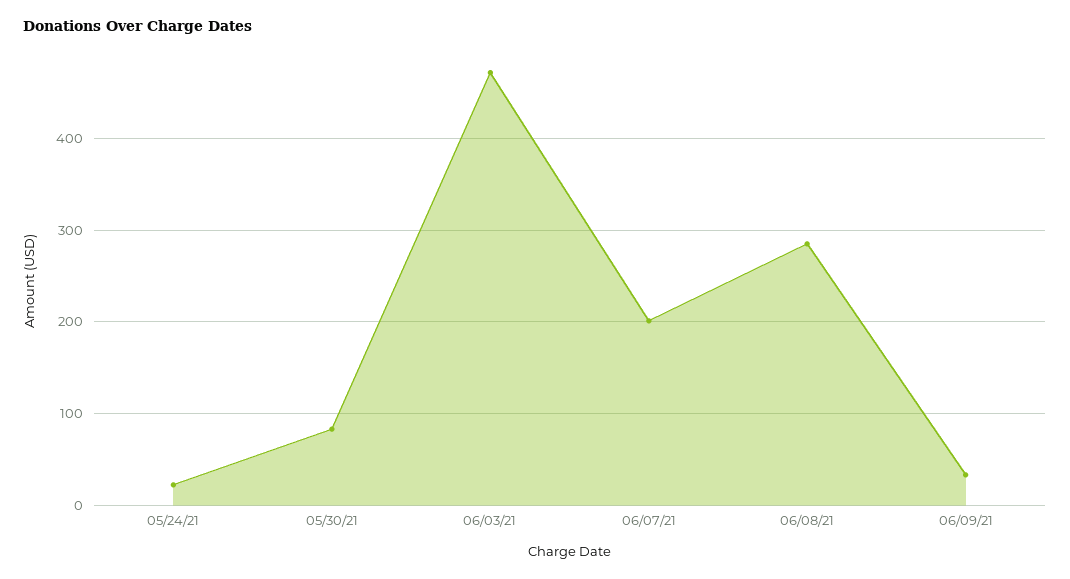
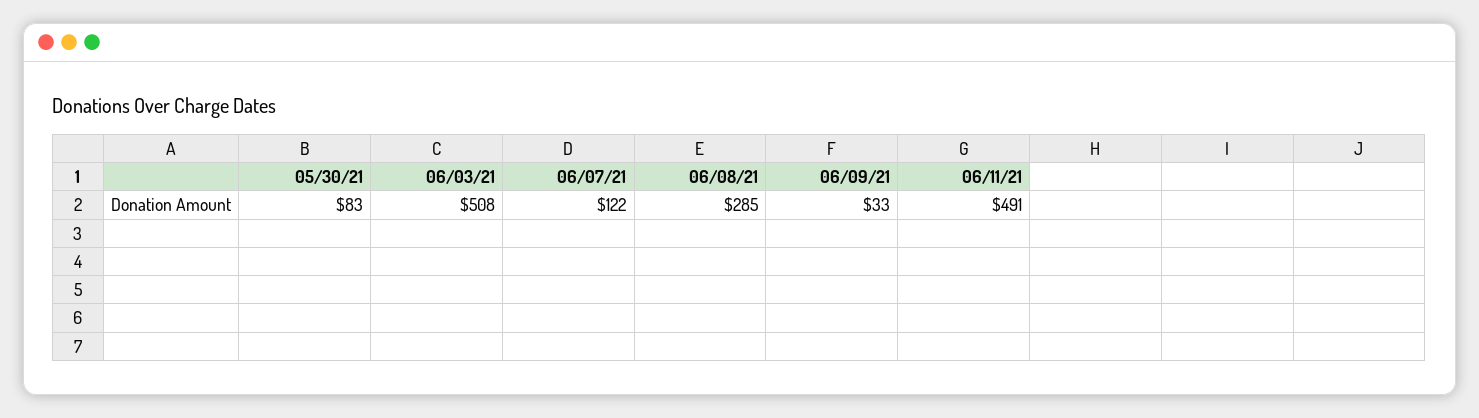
05/24/21: 20 -> none
06/03/21: 470 -> 508
06/07/21: 200 -> 122
06/11/21: none -> 491

